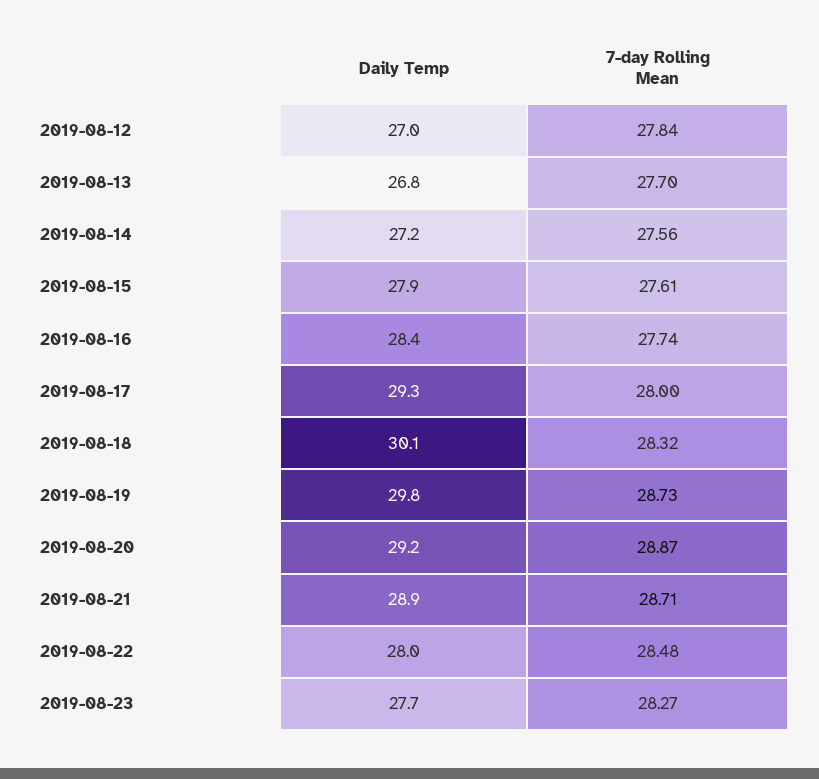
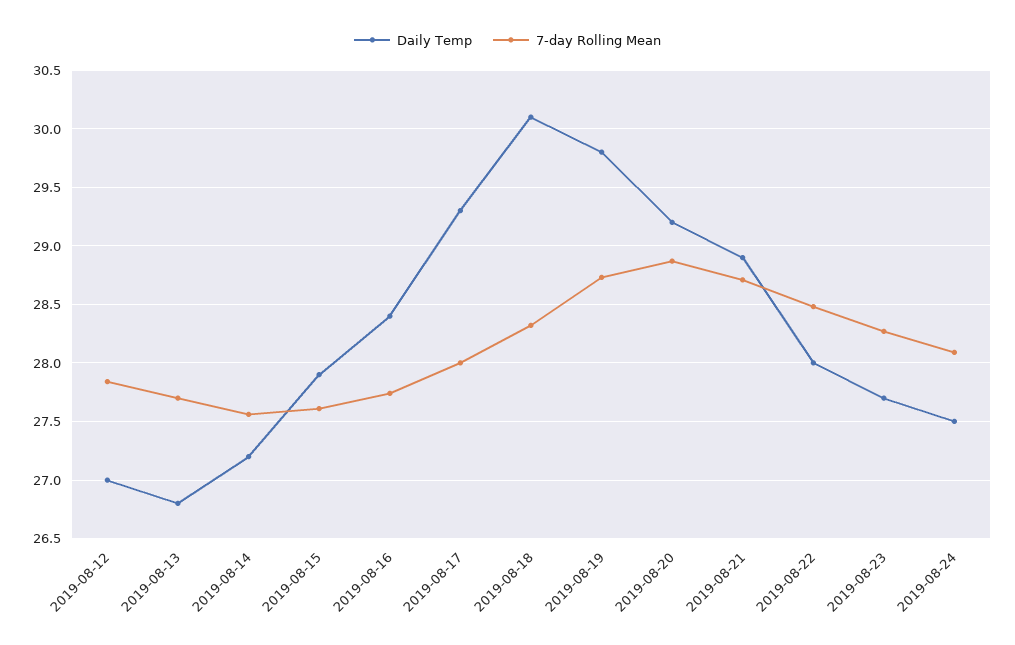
Daily Temp, 2019-08-24: none -> 27.5
7-day Rolling Mean, 2019-08-24: none -> 28.1

